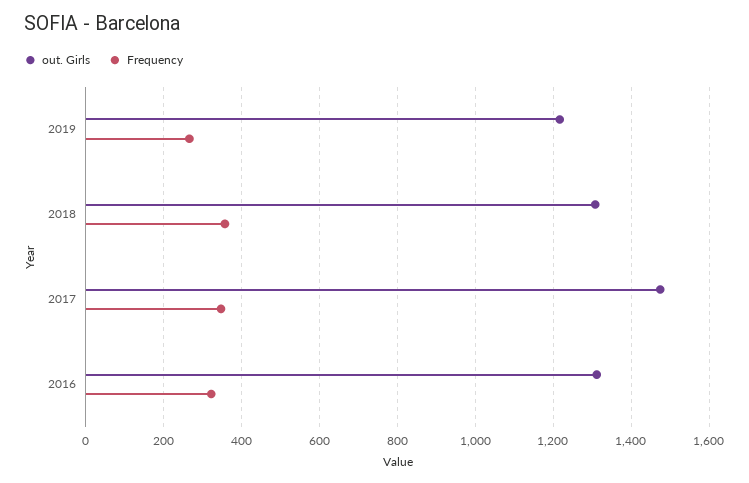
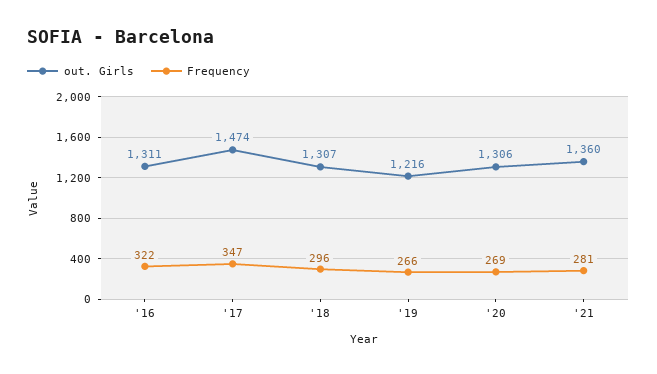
Frequency, 2018: 360 -> 296
out. Girls, '20: none -> 1306
Frequency, '20: none -> 269
out. Girls, '21: none -> 1360
Frequency, '21: none -> 281

